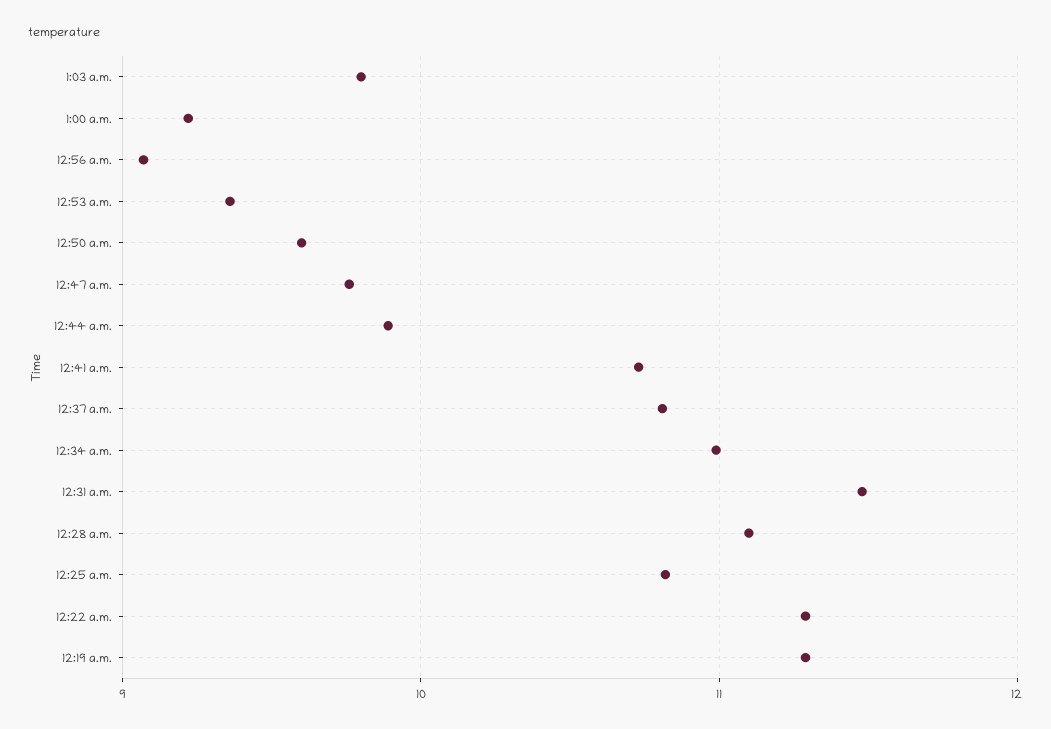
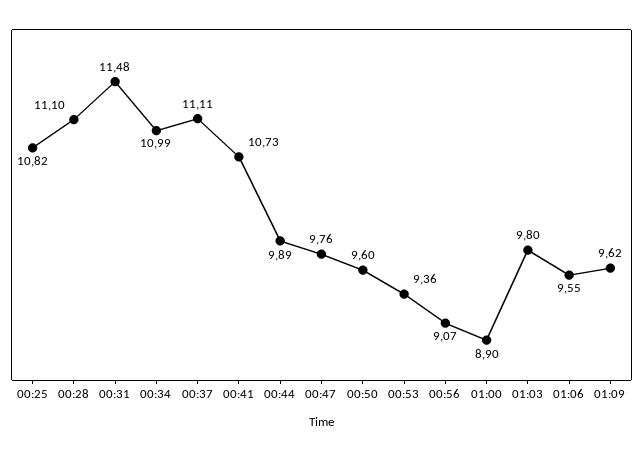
1:00 a.m.: 9.2 -> 8.9
12:37 a.m.: 10.8 -> 11.11
12:22 a.m.: 11.3 -> none
12:19 a.m.: 11.3 -> none
01:06: none -> 9.55
01:09: none -> 9.62

